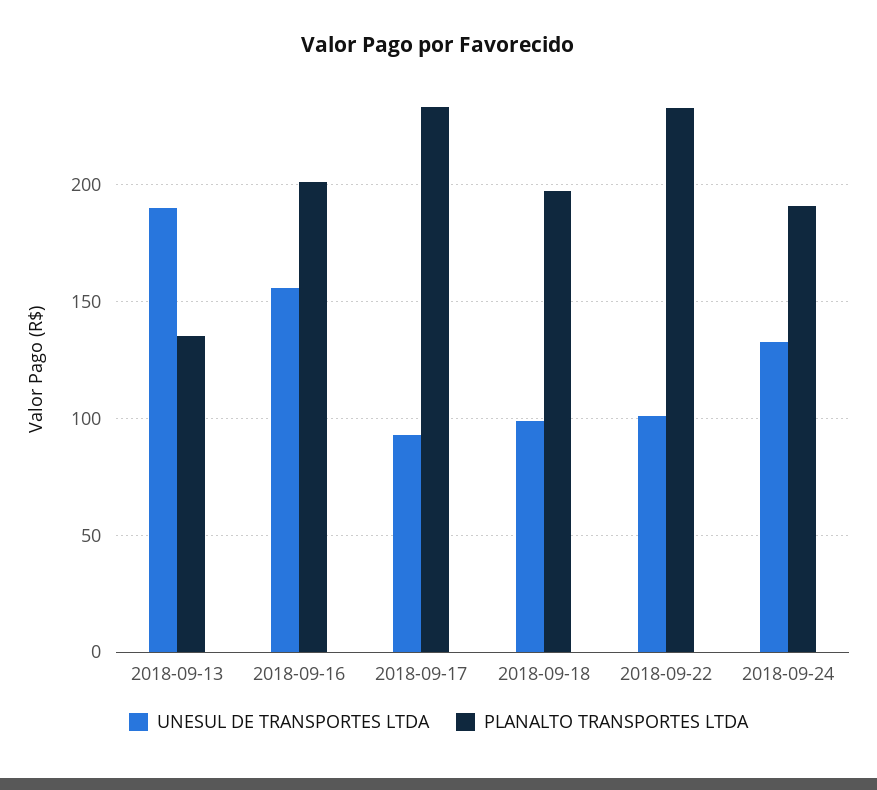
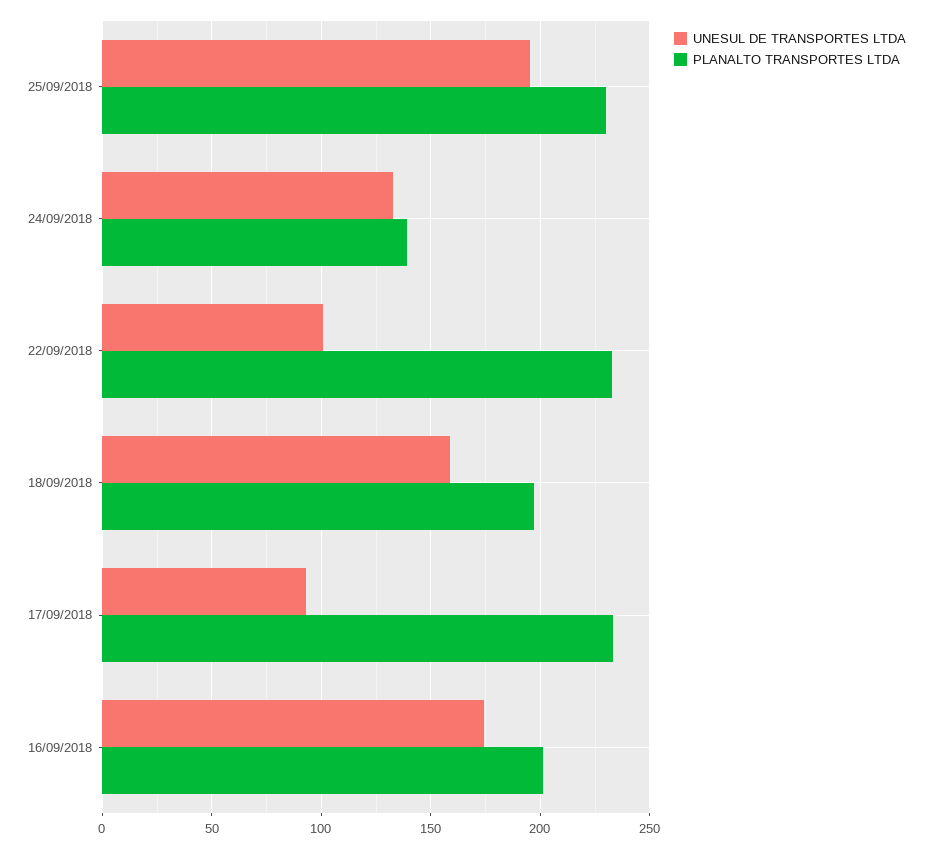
UNESUL DE TRANSPORTES LTDA, 2018-09-13: 190 -> none
PLANALTO TRANSPORTES LTDA, 2018-09-13: 135 -> none
UNESUL DE TRANSPORTES LTDA, 2018-09-16: 155 -> 175
UNESUL DE TRANSPORTES LTDA, 2018-09-18: 100 -> 160
PLANALTO TRANSPORTES LTDA, 2018-09-24: 190 -> 140
UNESUL DE TRANSPORTES LTDA, 25/09/2018: none -> 195
PLANALTO TRANSPORTES LTDA, 25/09/2018: none -> 230

